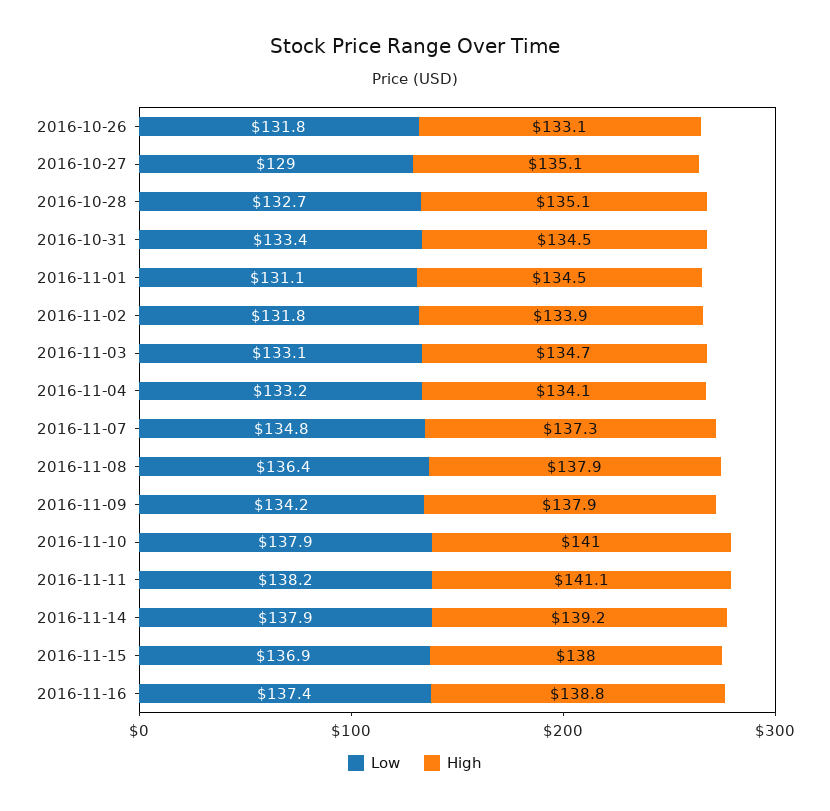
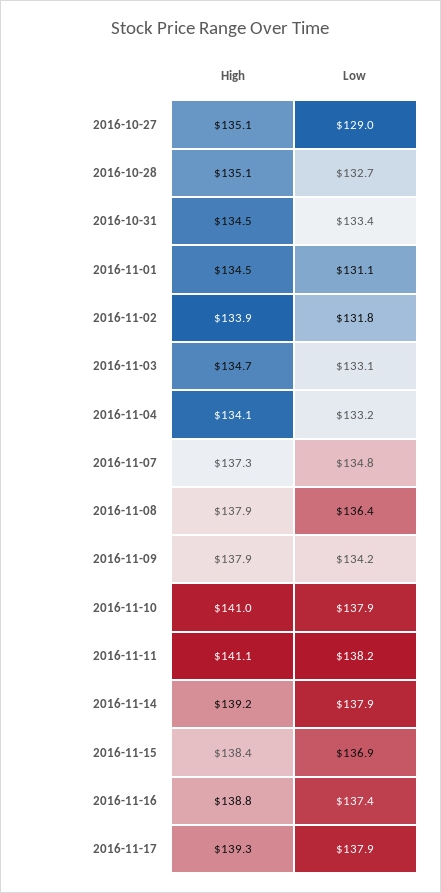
Low, 2016-10-26: 131.8 -> none
High, 2016-10-26: 133.1 -> none
High, 2016-11-15: 138 -> 138.4
High, 2016-11-17: none -> 139.3
Low, 2016-11-17: none -> 137.9

